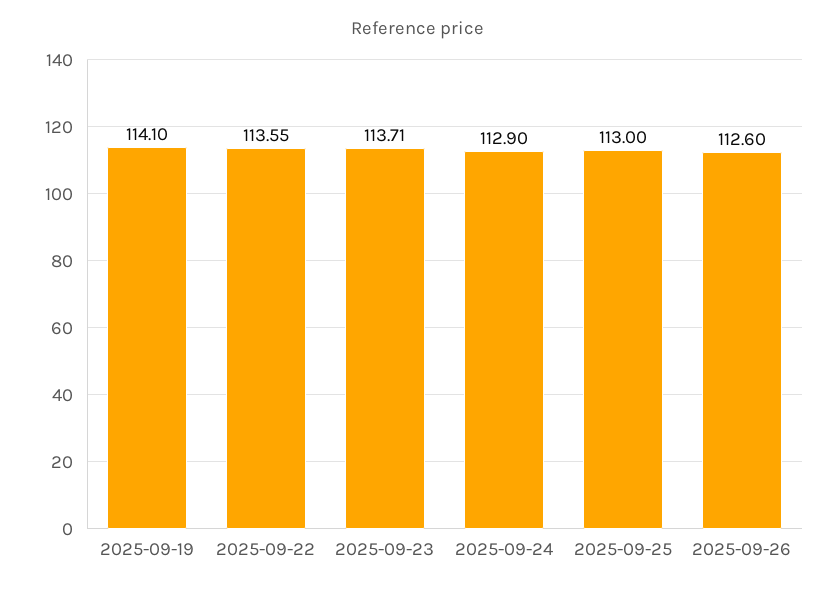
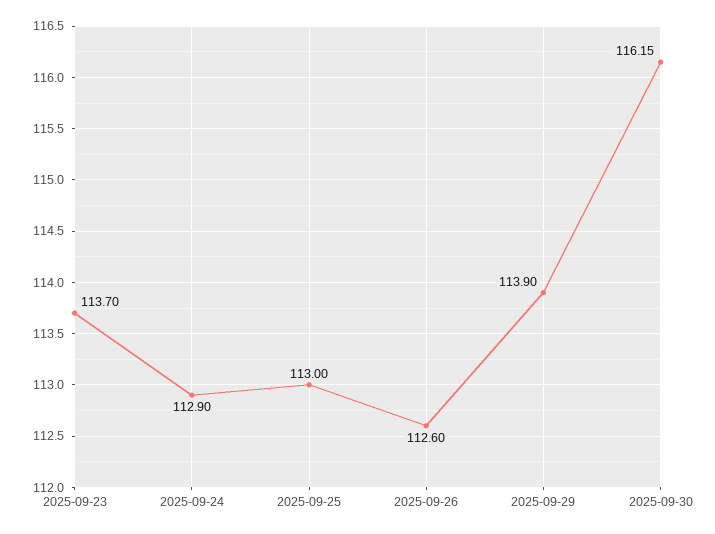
2025-09-19: 114.1 -> none
2025-09-22: 113.55 -> none
2025-09-23: 113.71 -> 113.7
2025-09-29: none -> 113.9
2025-09-30: none -> 116.15

